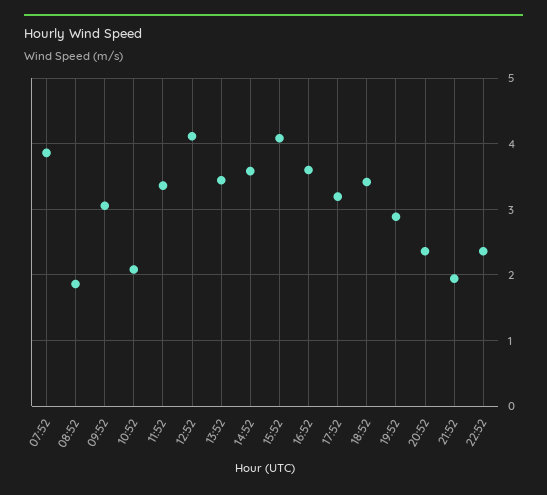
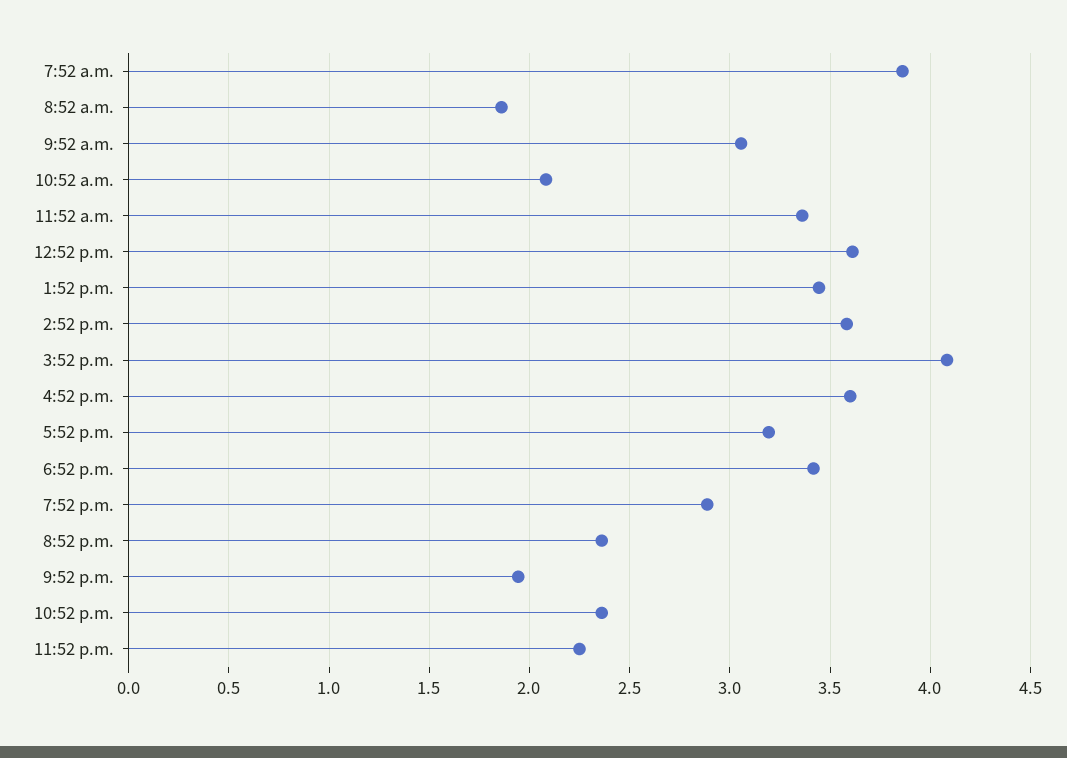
12:52: 4.1 -> 3.6
11:52 p.m.: none -> 2.25

